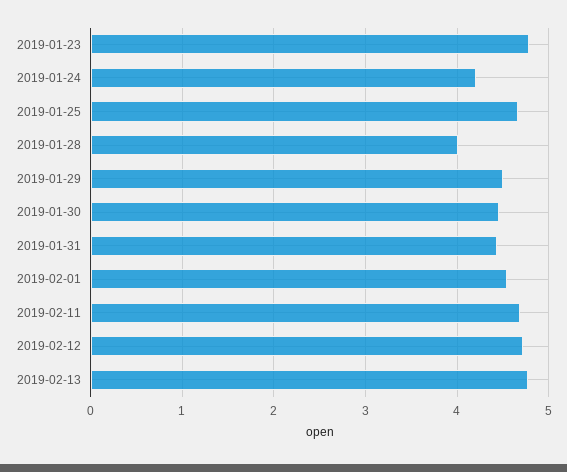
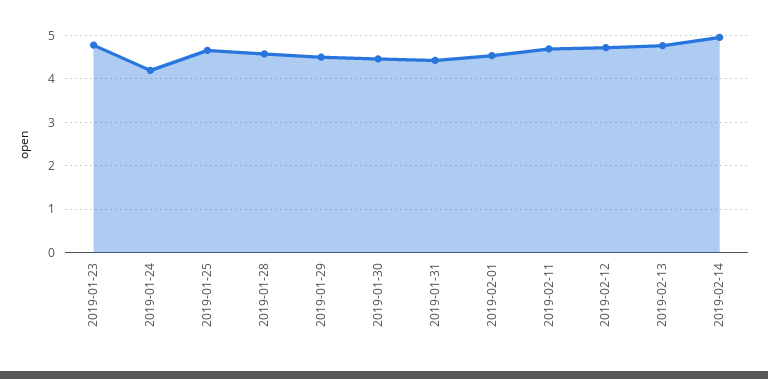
2019-01-28: 4 -> 4.6
2019-02-14: none -> 5

